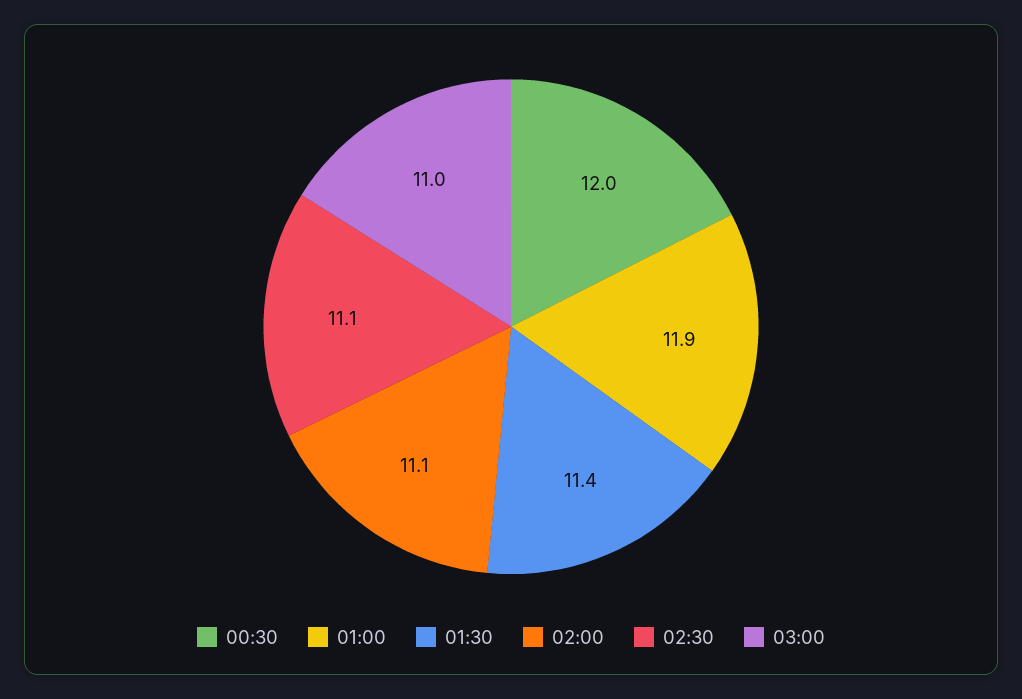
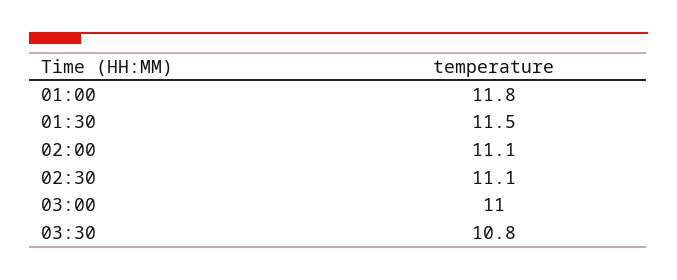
00:30: 12 -> none
01:00: 11.9 -> 11.8
01:30: 11.4 -> 11.5
03:30: none -> 10.8

